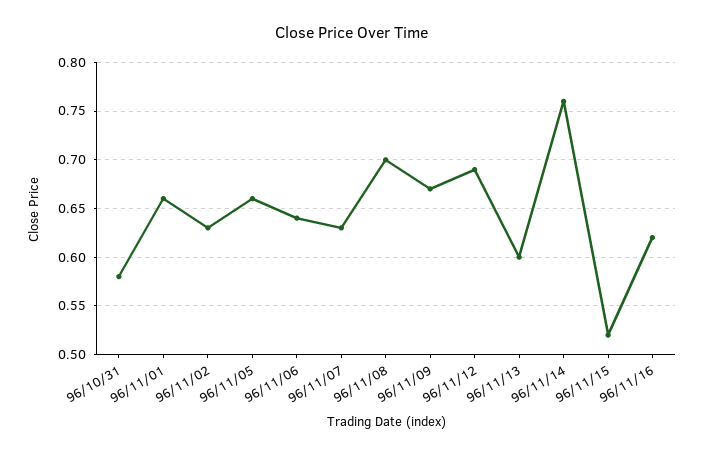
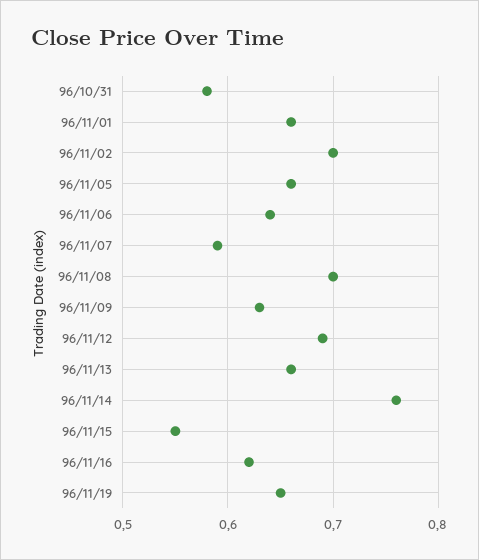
96/11/02: 0.63 -> 0.7
96/11/07: 0.63 -> 0.59
96/11/09: 0.67 -> 0.63
96/11/13: 0.6 -> 0.66
96/11/15: 0.52 -> 0.55
96/11/19: none -> 0.65

